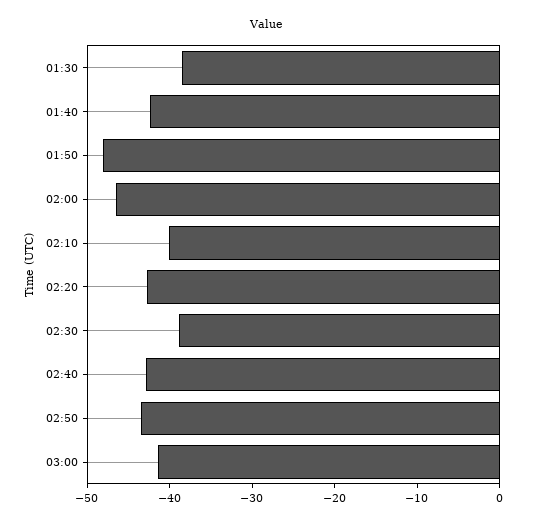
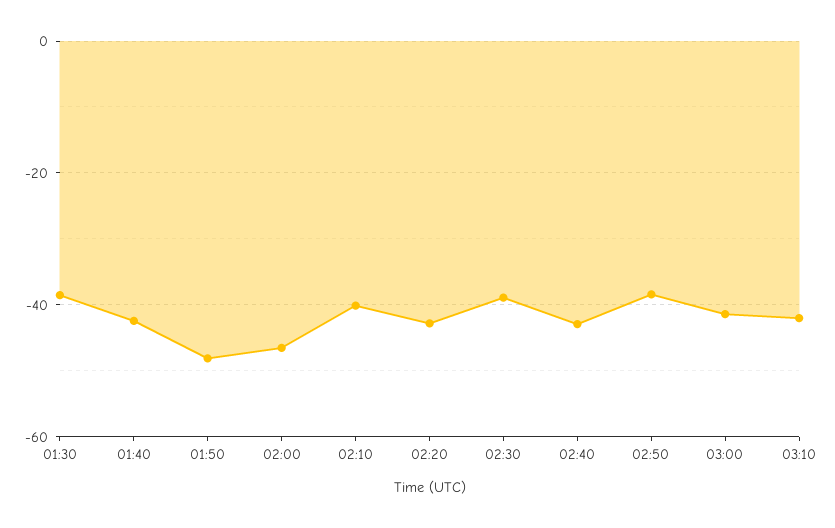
02:50: -44 -> -38
03:10: none -> -42

